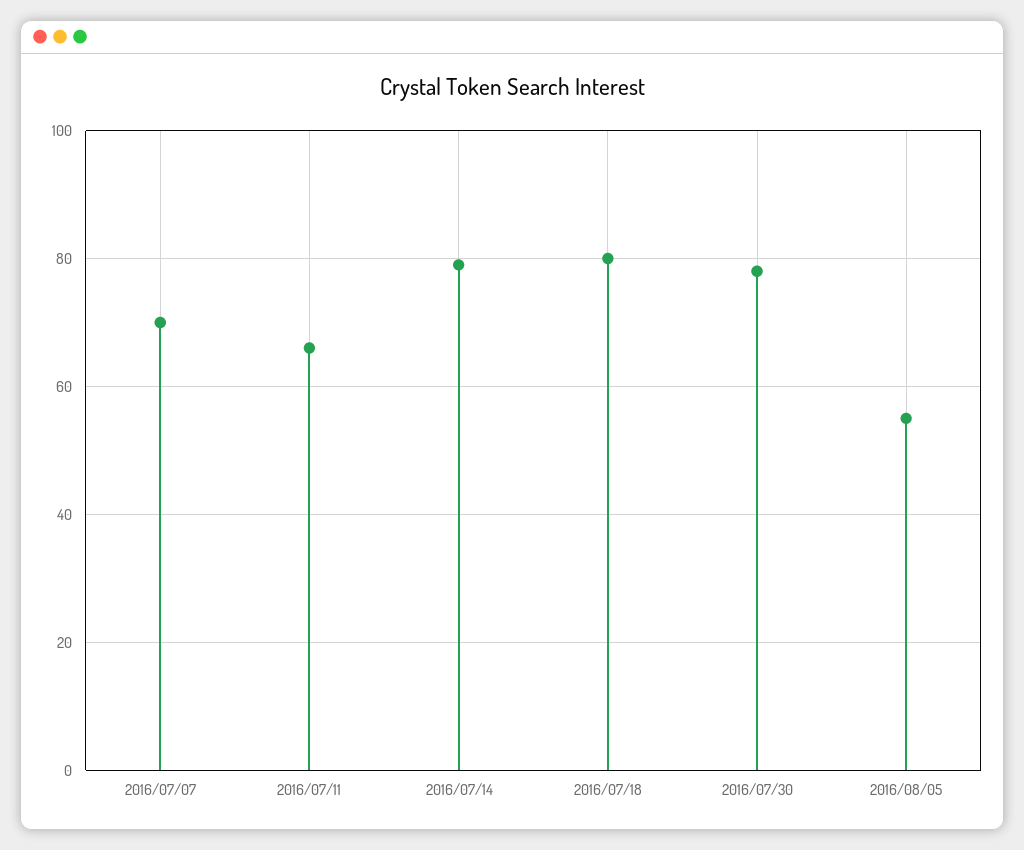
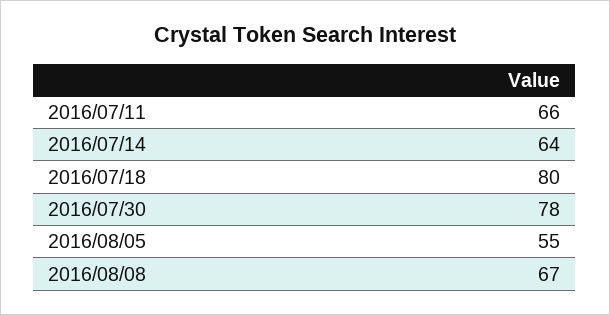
2016/07/07: 70 -> none
2016/07/14: 80 -> 64
2016/08/08: none -> 67

